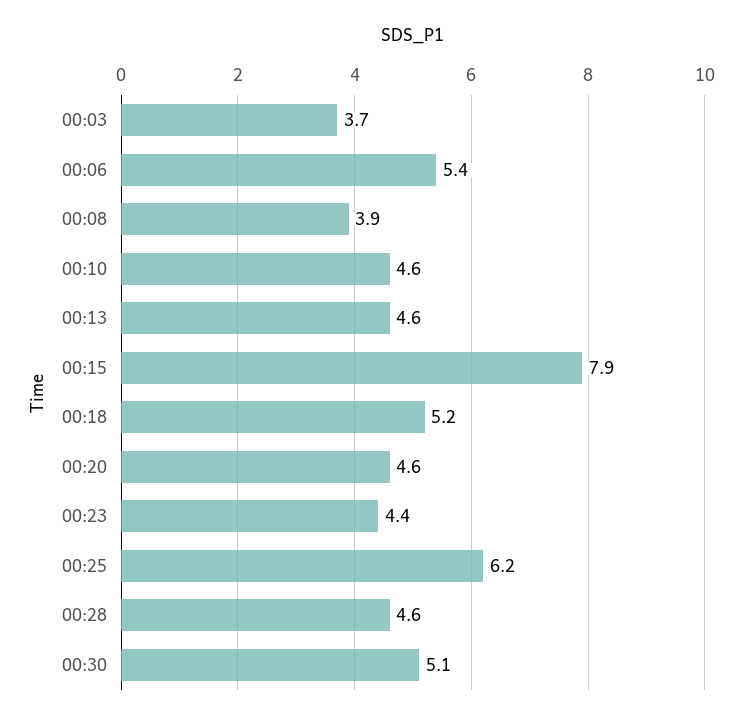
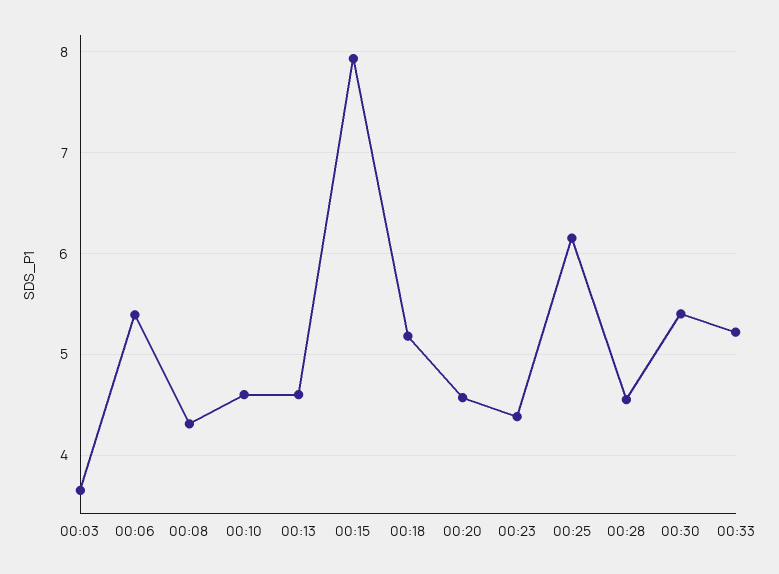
00:08: 3.9 -> 4.3
00:30: 5.1 -> 5.4
00:33: none -> 5.2

